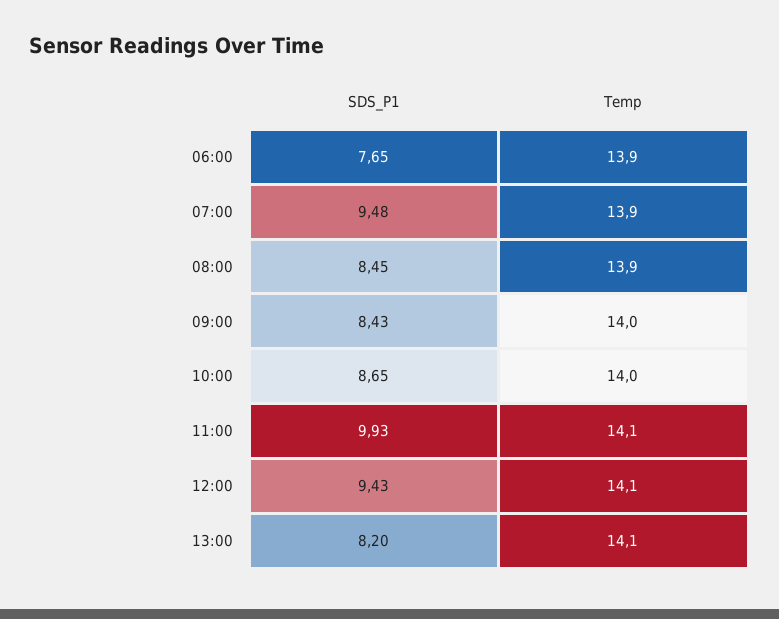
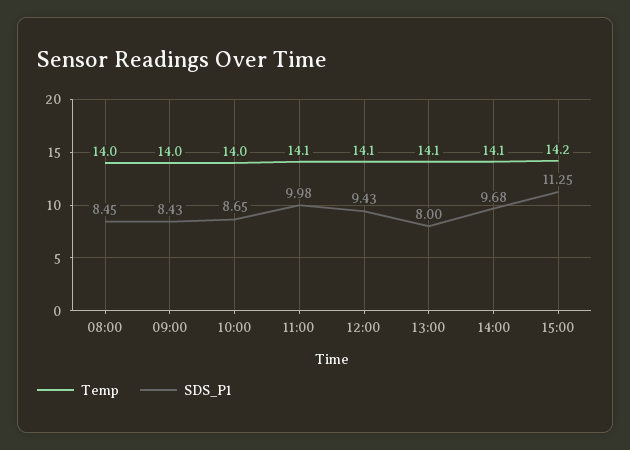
SDS_P1, 06:00: 7.65 -> none
Temp, 06:00: 13.9 -> none
SDS_P1, 07:00: 9.48 -> none
Temp, 07:00: 13.9 -> none
Temp, 08:00: 13.9 -> 14
SDS_P1, 11:00: 9.93 -> 9.98
SDS_P1, 13:00: 8.2 -> 8
Temp, 14:00: none -> 14.1
SDS_P1, 14:00: none -> 9.68
Temp, 15:00: none -> 14.2
SDS_P1, 15:00: none -> 11.25

